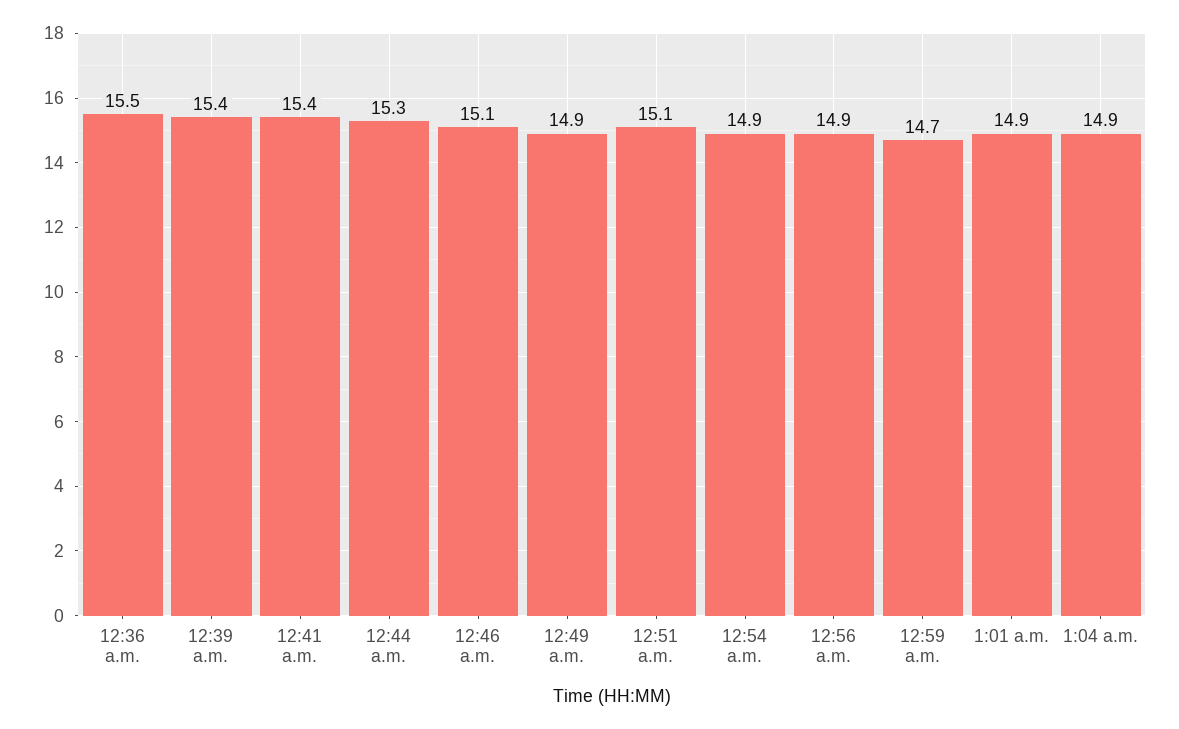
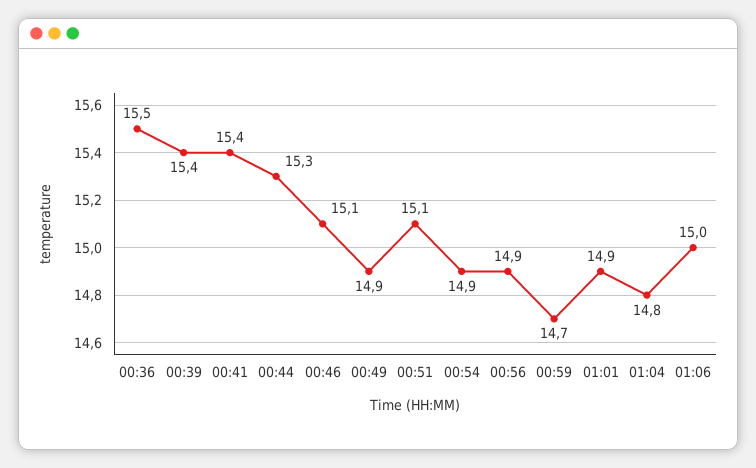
1:04 a.m.: 14.9 -> 14.8
01:06: none -> 15

